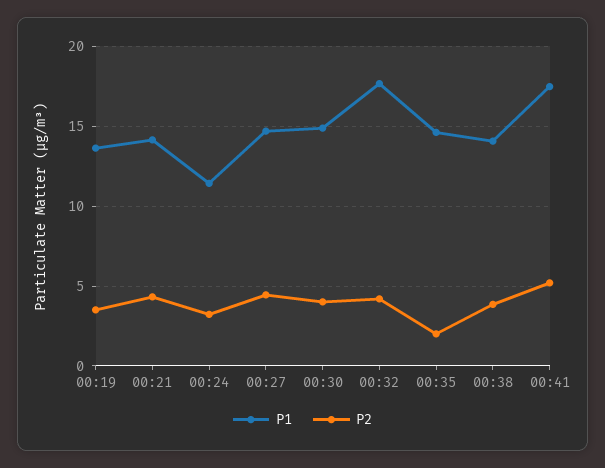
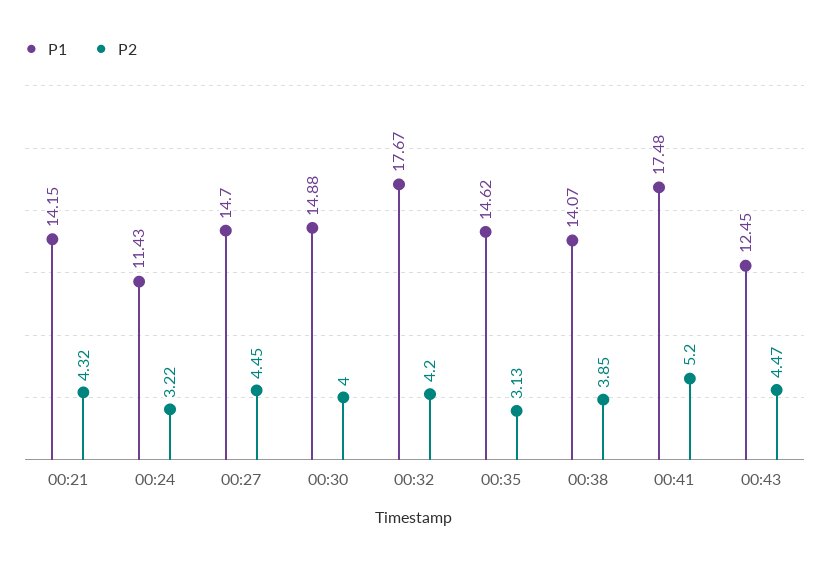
P1, 00:19: 13.5 -> none
P2, 00:19: 3.5 -> none
P2, 00:35: 2 -> 3.13
P1, 00:43: none -> 12.45
P2, 00:43: none -> 4.47

